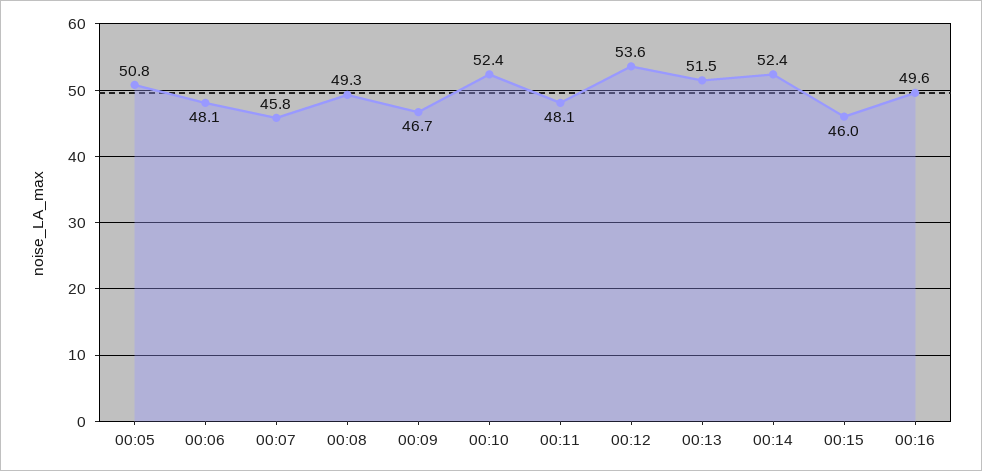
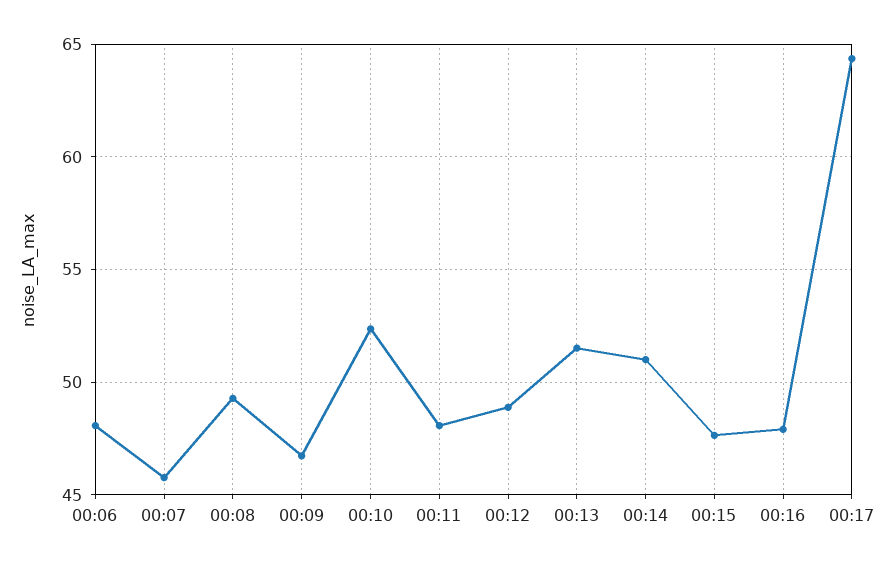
00:05: 50.8 -> none
00:12: 53.6 -> 49
00:14: 52.4 -> 51
00:15: 46 -> 47.5
00:16: 49.6 -> 48
00:17: none -> 64.5

